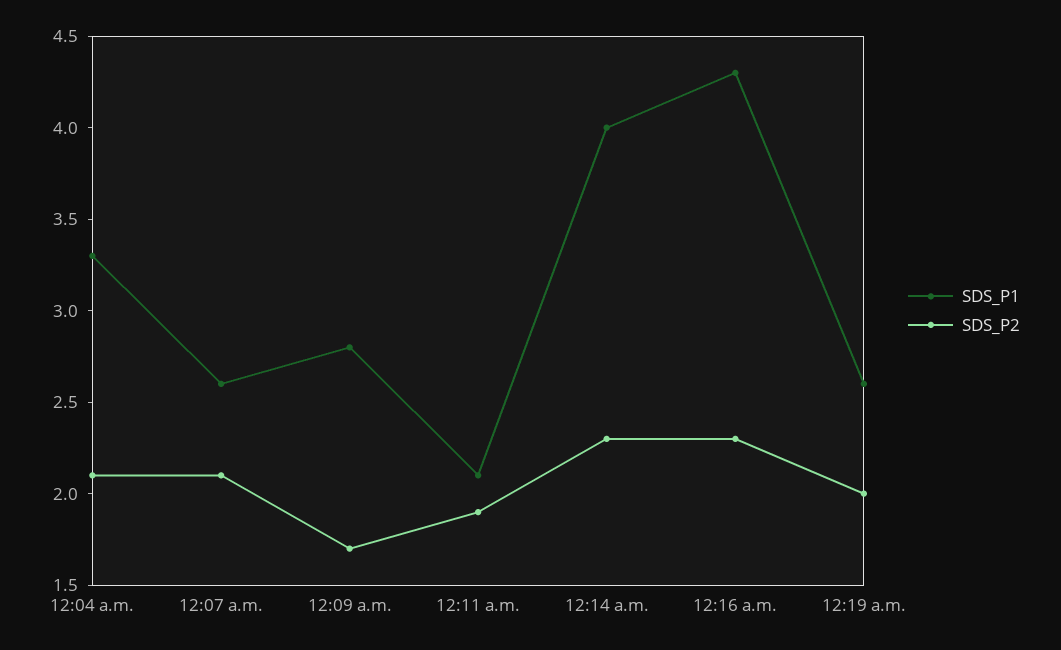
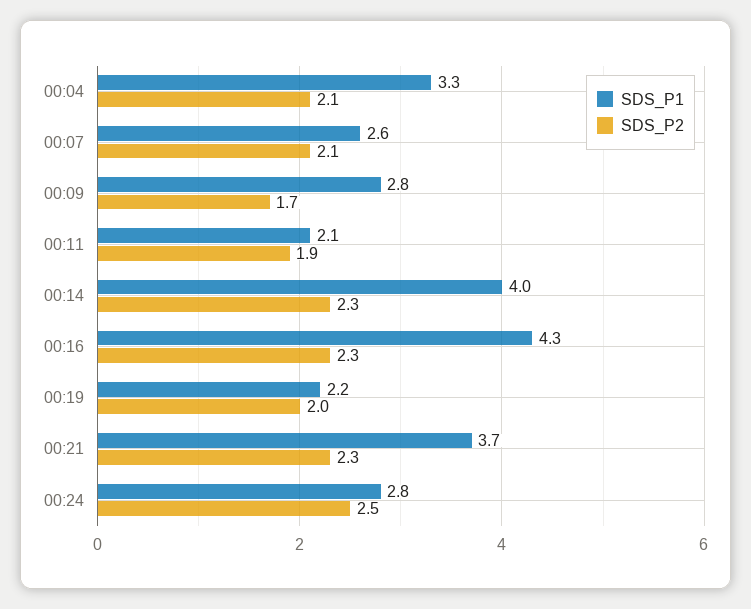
SDS_P1, 12:19 a.m.: 2.6 -> 2.2
SDS_P1, 00:21: none -> 3.7
SDS_P2, 00:21: none -> 2.3
SDS_P1, 00:24: none -> 2.8
SDS_P2, 00:24: none -> 2.5

